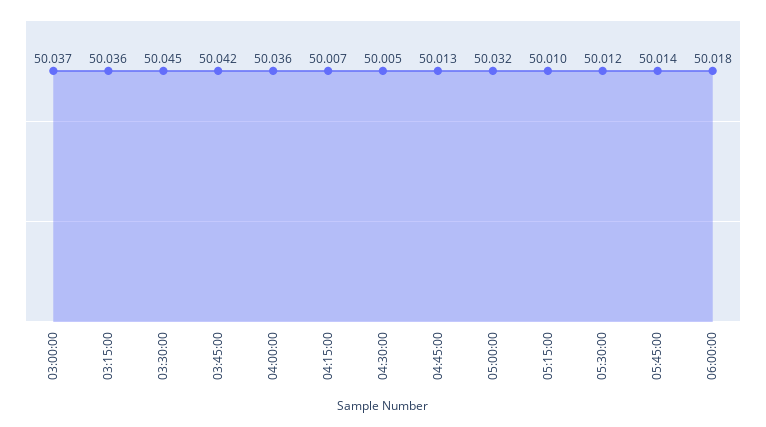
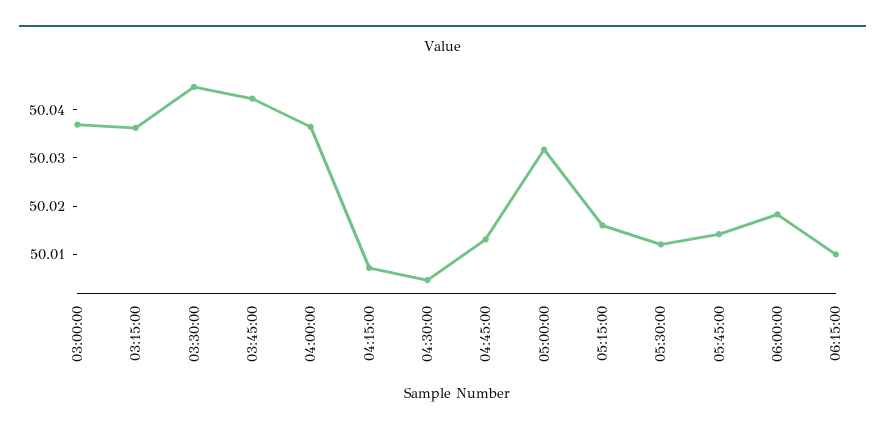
05:15:00: 50.01 -> 50.016
06:15:00: none -> 50.01

